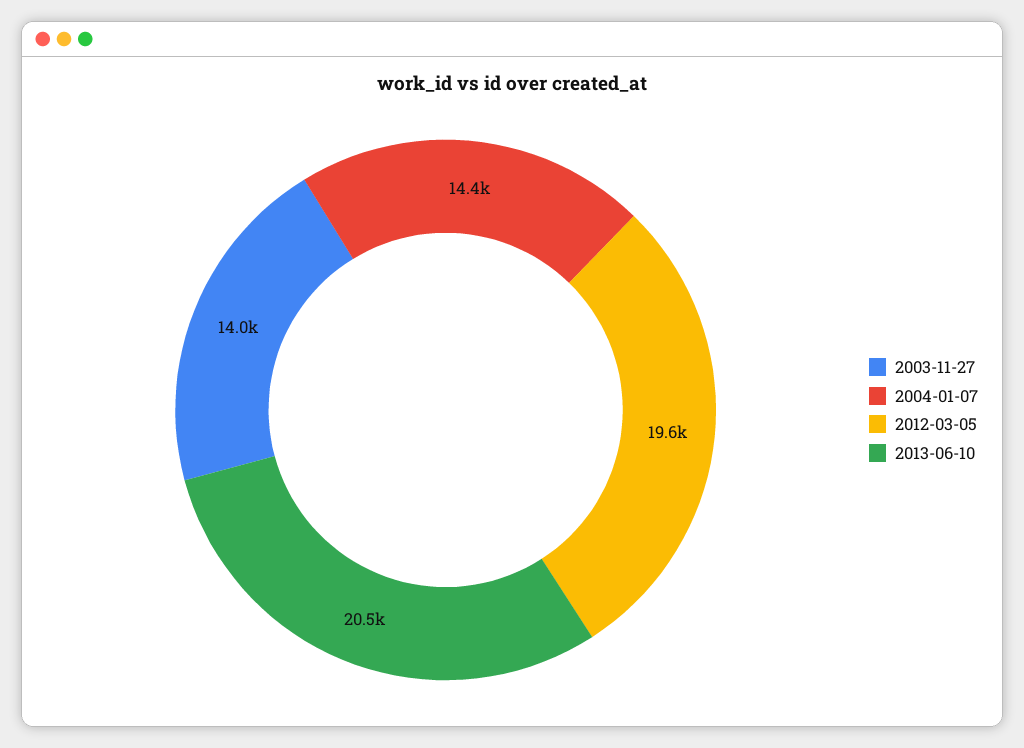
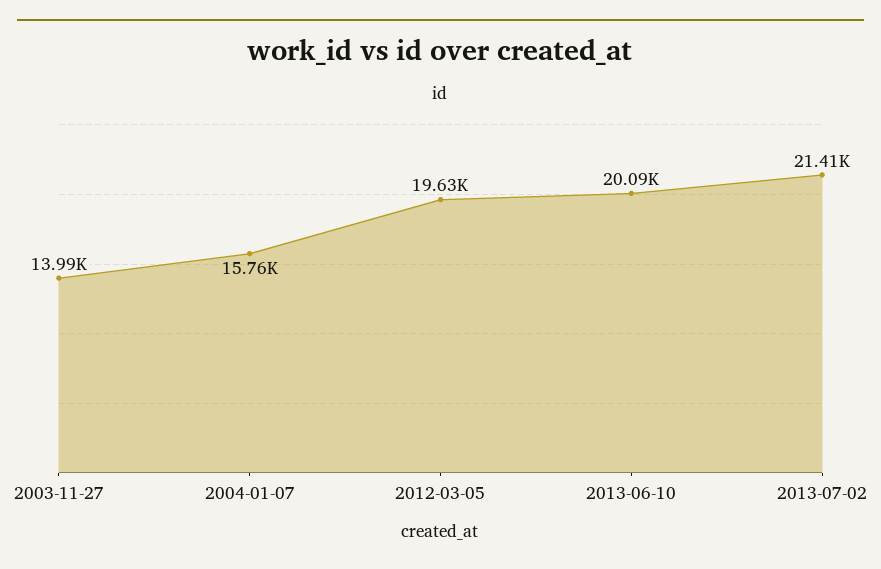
2004-01-07: 14400 -> 15760
2013-06-10: 20500 -> 20090
2013-07-02: none -> 21410

